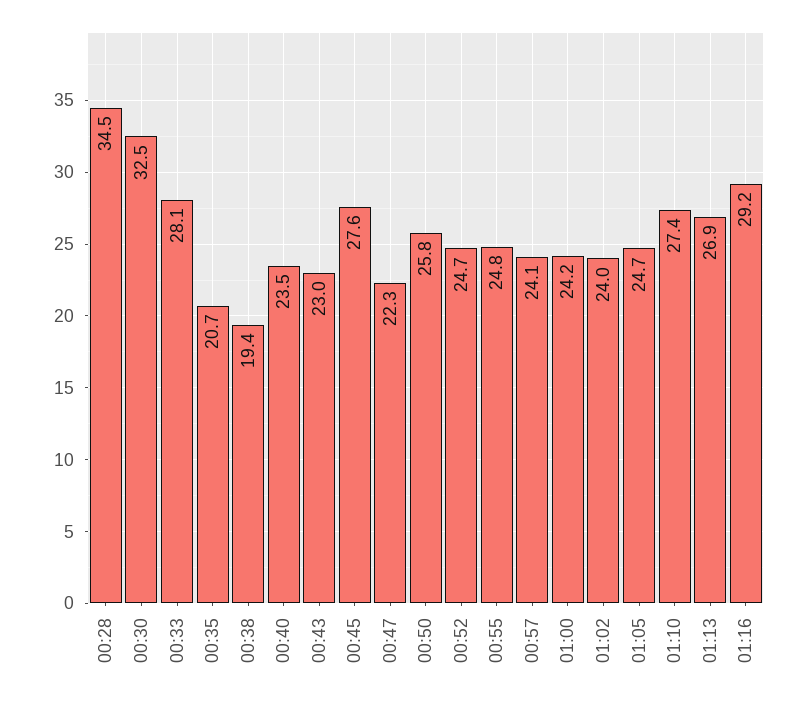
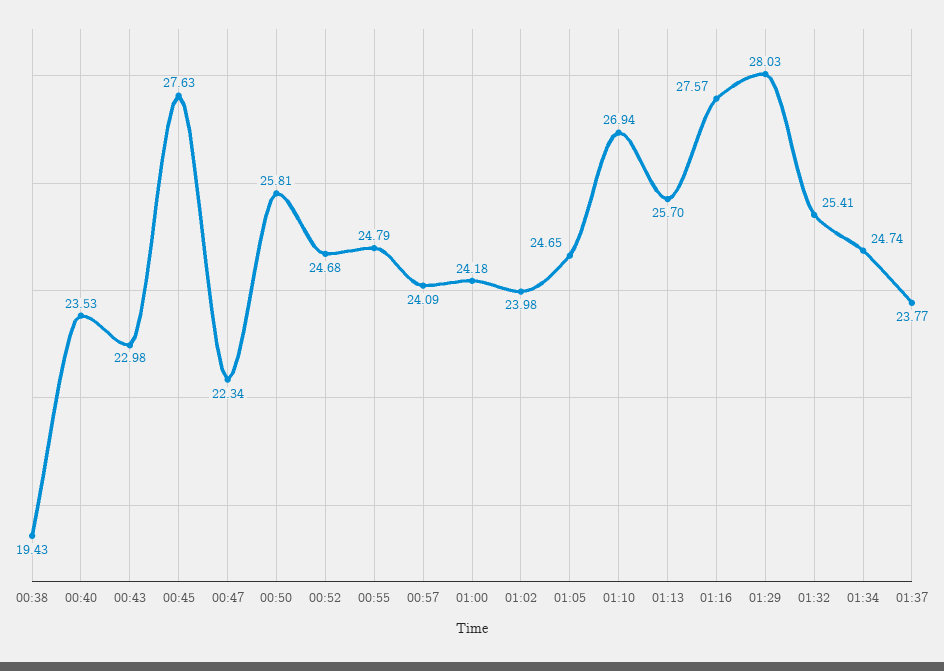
00:28: 34.5 -> none
00:30: 32.5 -> none
00:33: 28.1 -> none
00:35: 20.7 -> none
01:10: 27.4 -> 26.94
01:13: 26.9 -> 25.7
01:16: 29.2 -> 27.57
01:29: none -> 28.03
01:32: none -> 25.41
01:34: none -> 24.74
01:37: none -> 23.77

